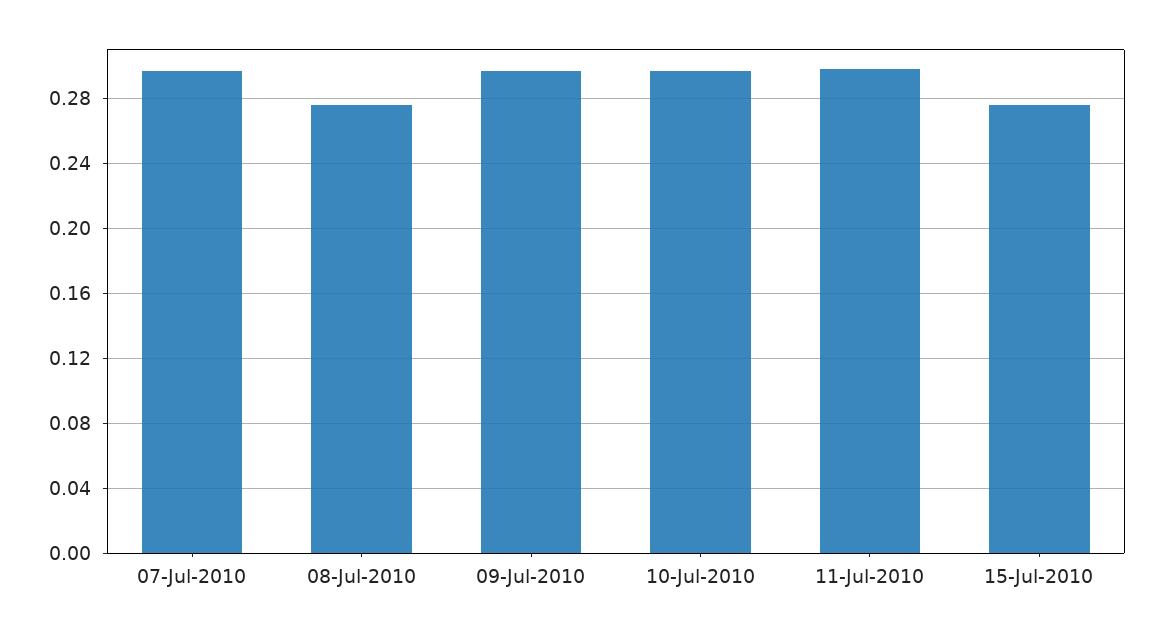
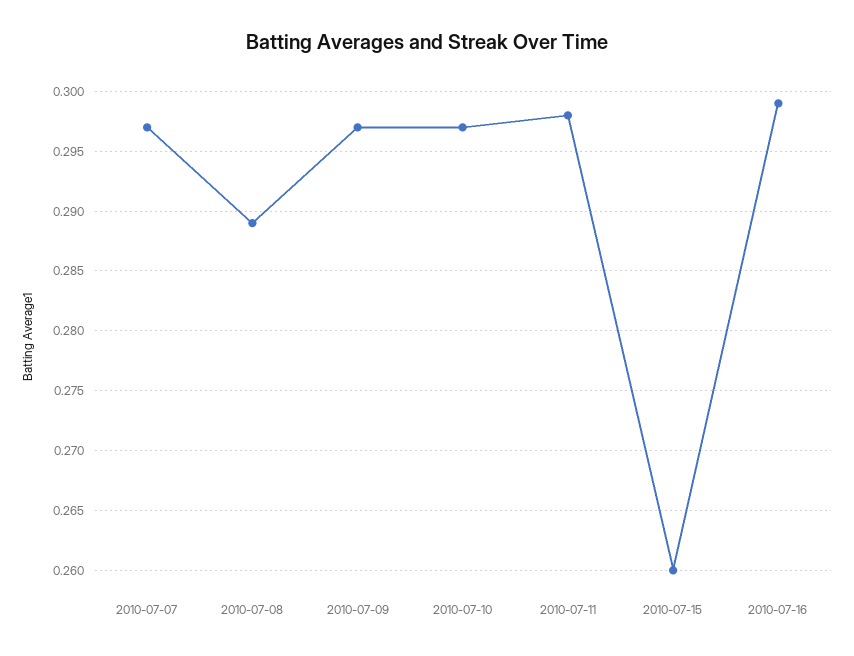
08-Jul-2010: 0.275 -> 0.289
15-Jul-2010: 0.275 -> 0.26
2010-07-16: none -> 0.299

